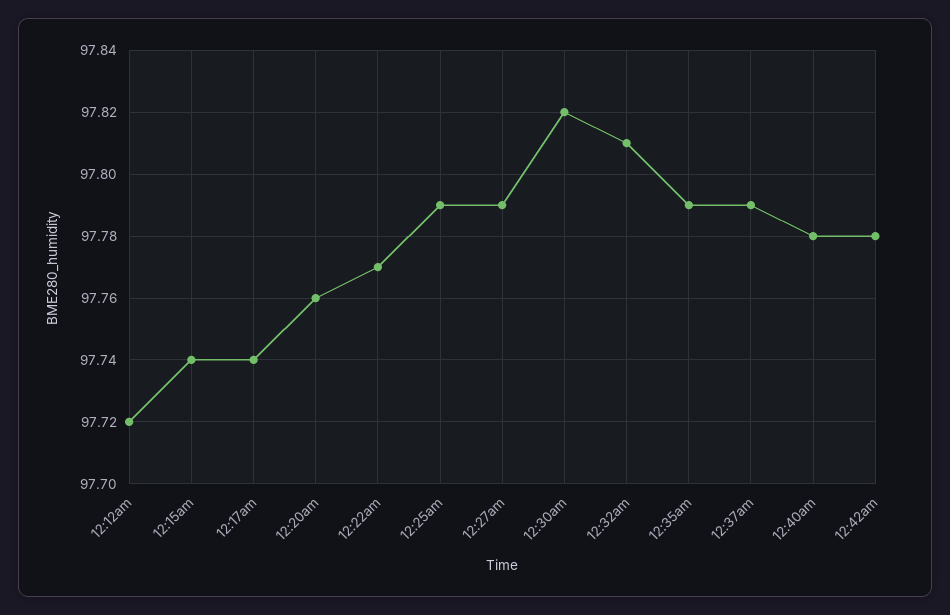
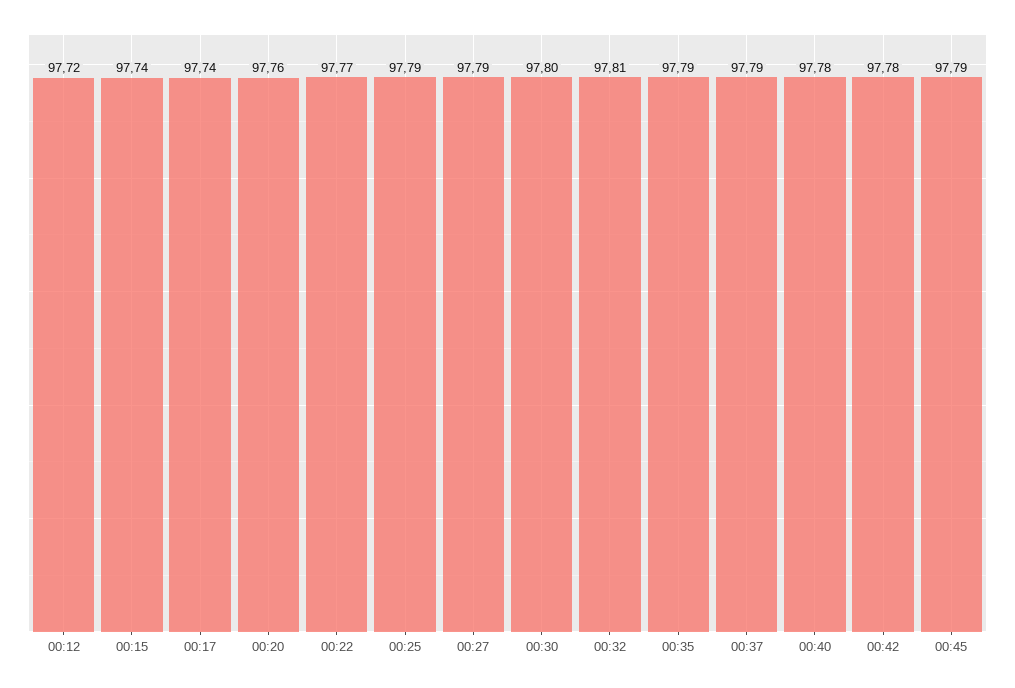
12:30am: 97.82 -> 97.8
00:45: none -> 97.79

